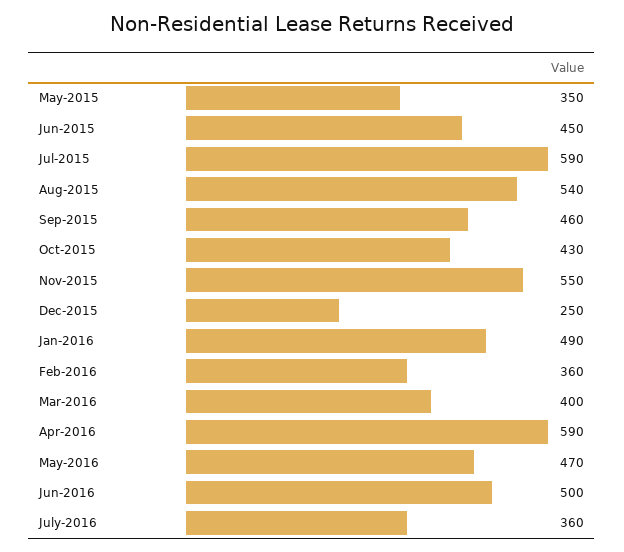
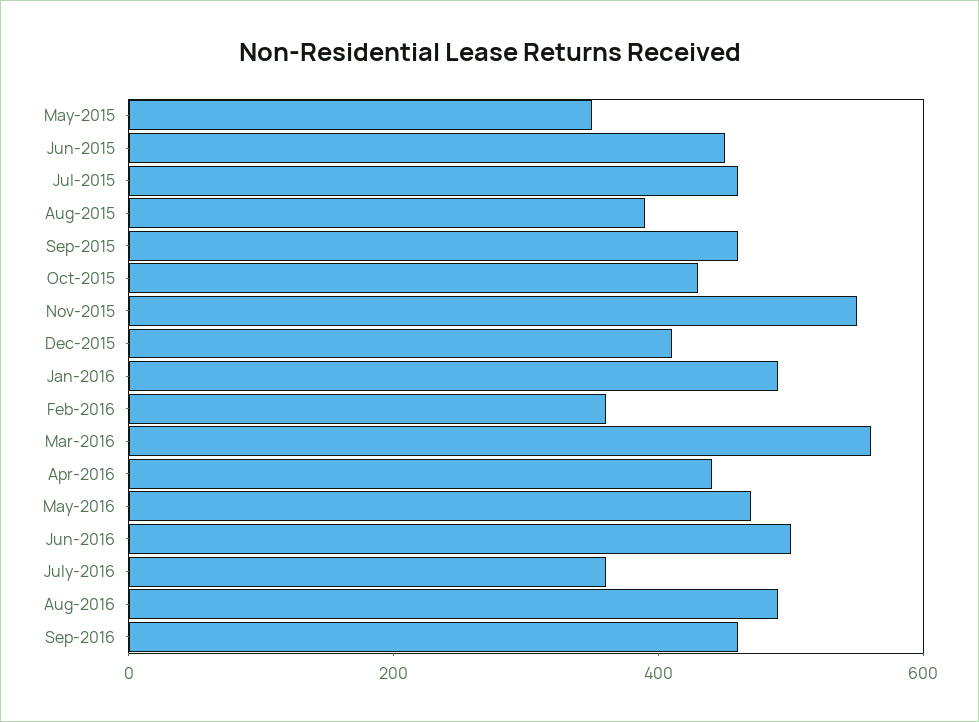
Jul-2015: 590 -> 450
Aug-2015: 540 -> 400
Dec-2015: 250 -> 400
Mar-2016: 400 -> 550
Apr-2016: 590 -> 450
Aug-2016: none -> 500
Sep-2016: none -> 450

